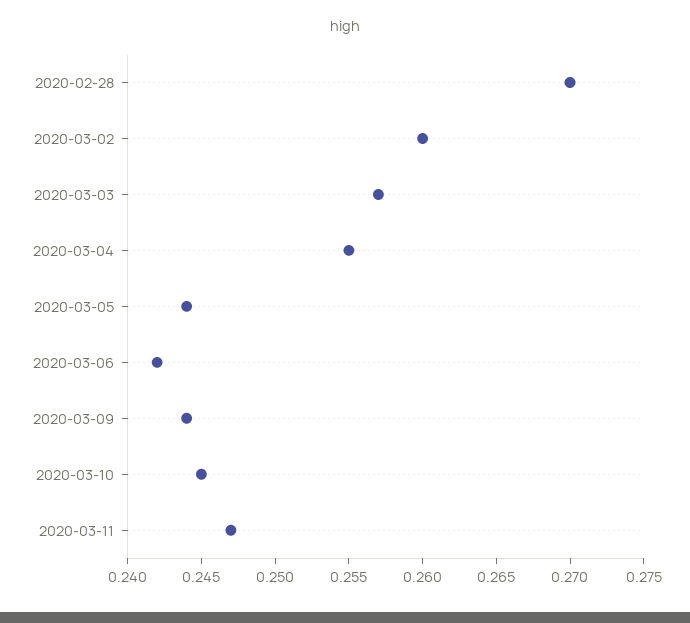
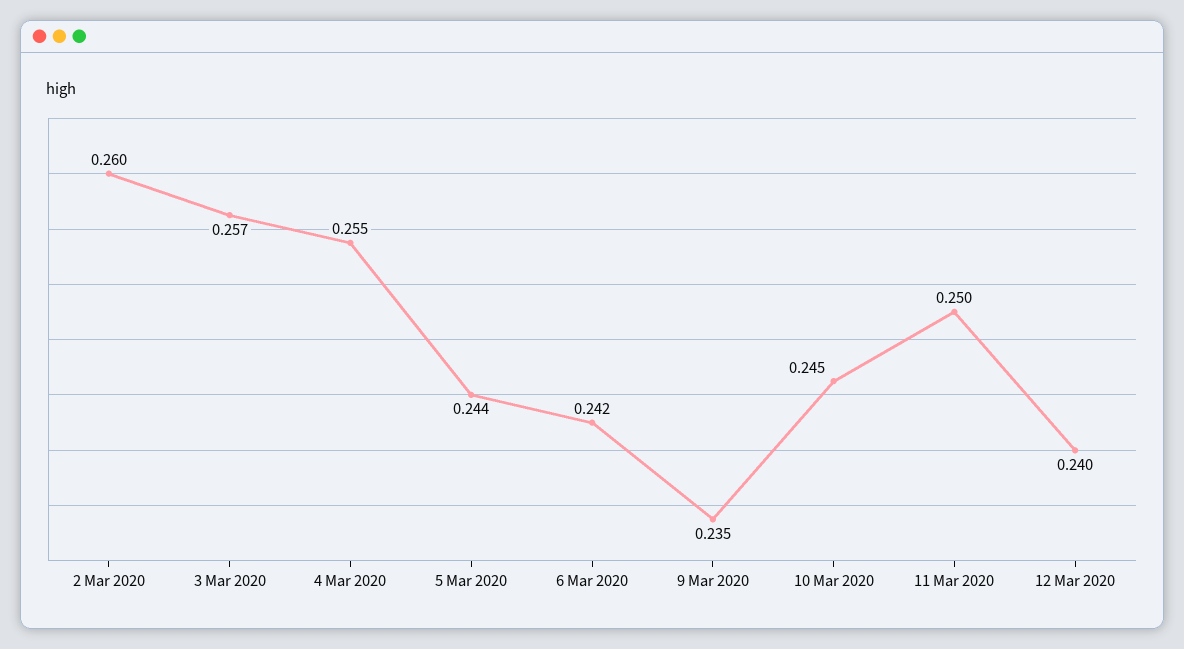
2020-02-28: 0.27 -> none
2020-03-09: 0.244 -> 0.235
2020-03-11: 0.247 -> 0.25
12 Mar 2020: none -> 0.24

